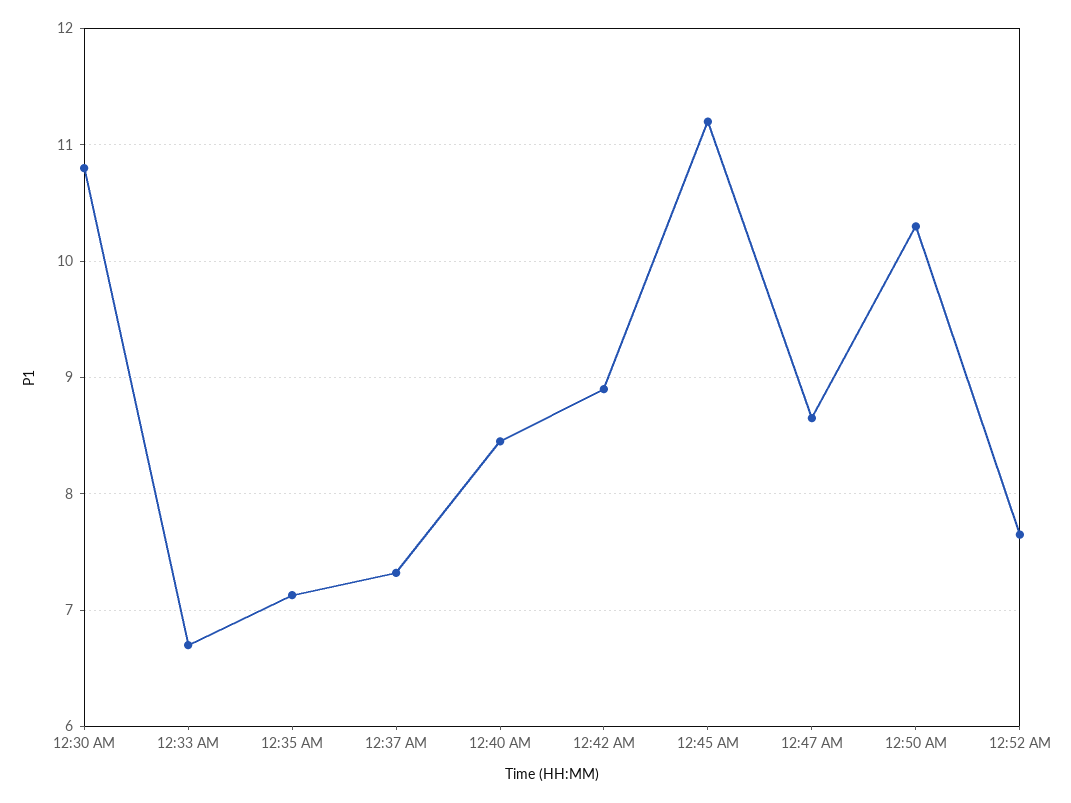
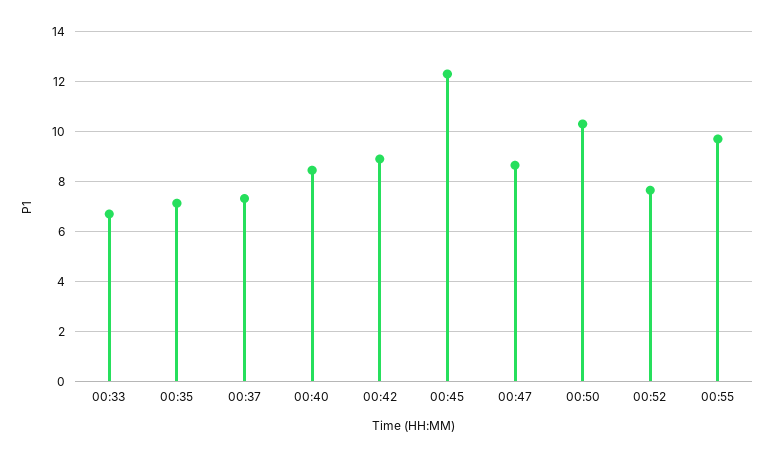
12:30 AM: 10.8 -> none
12:45 AM: 11.2 -> 12.25
00:55: none -> 9.75

